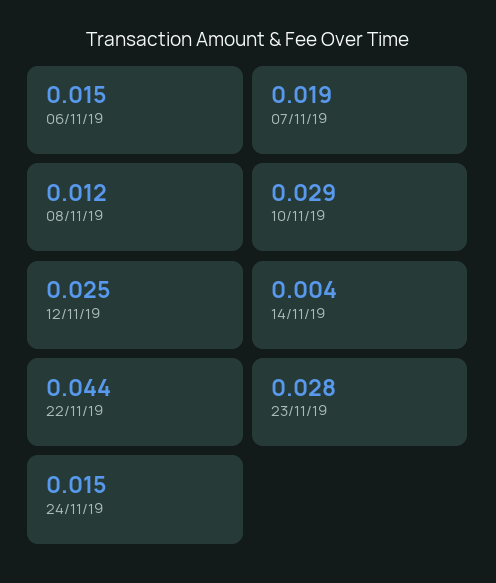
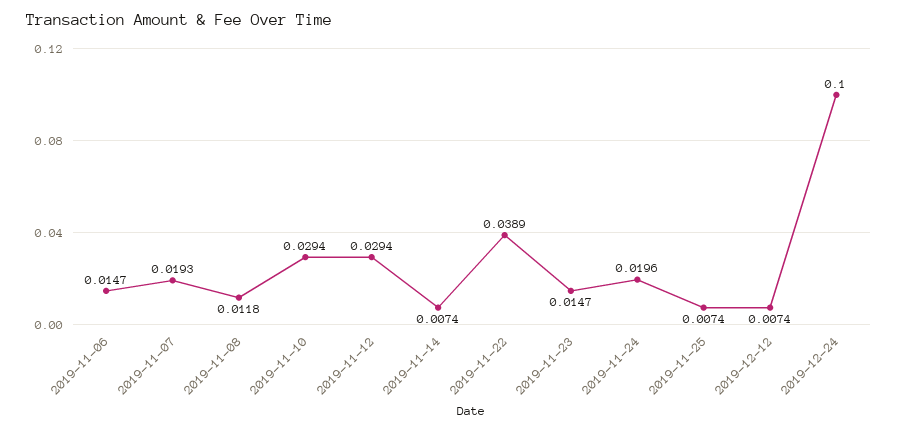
12/11/19: 0.025 -> 0.0294
14/11/19: 0.004 -> 0.0074
22/11/19: 0.044 -> 0.0389
23/11/19: 0.028 -> 0.0147
24/11/19: 0.015 -> 0.0196
2019-11-25: none -> 0.0074
2019-12-12: none -> 0.0074
2019-12-24: none -> 0.1

